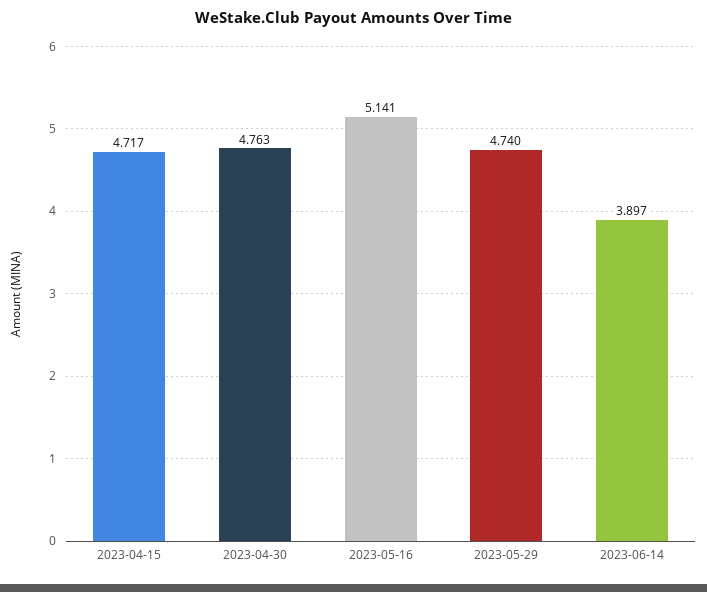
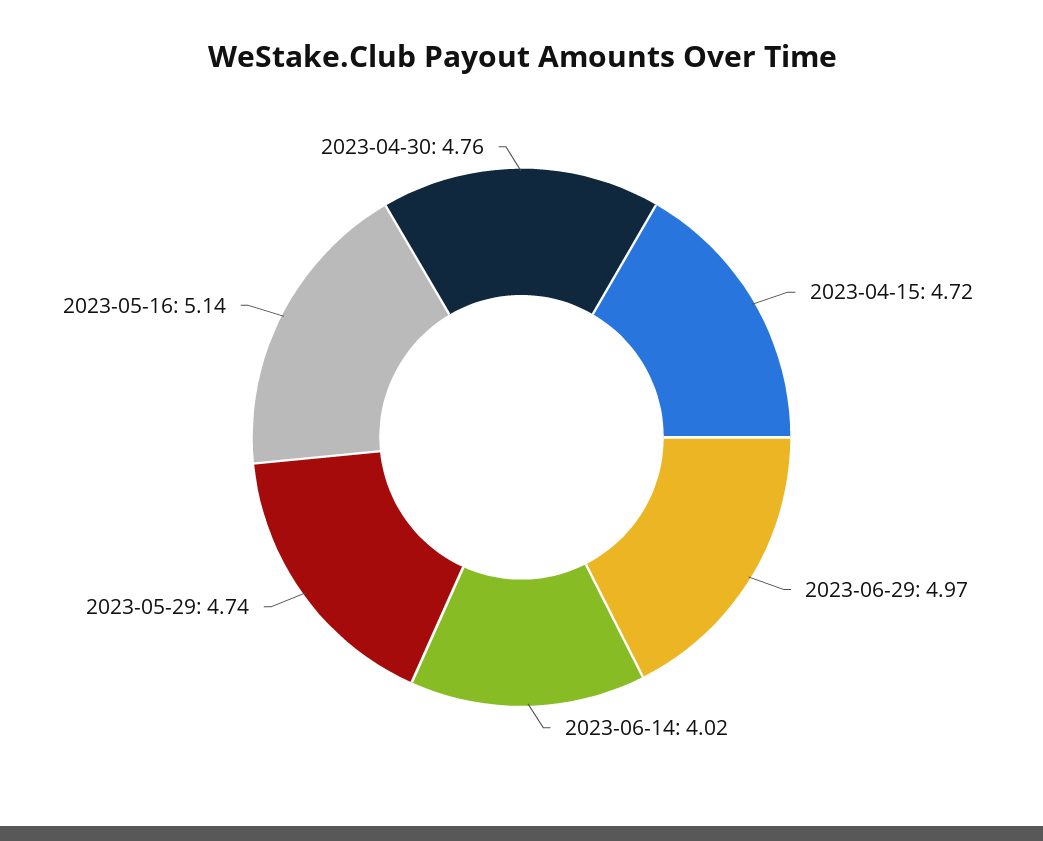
2023-06-14: 3.897 -> 4.02
2023-06-29: none -> 4.97

